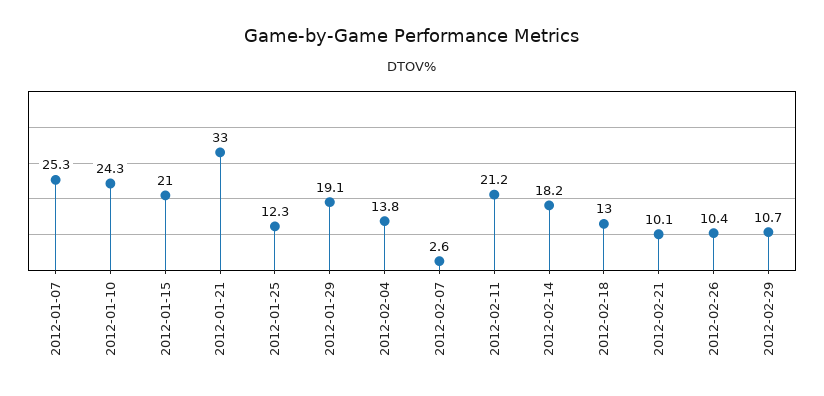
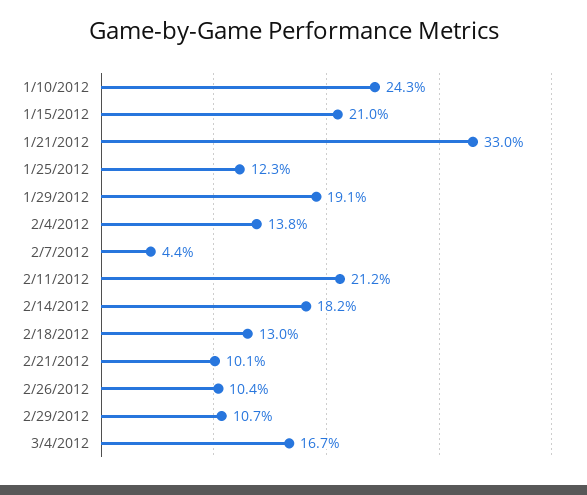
2012-01-07: 25.3 -> none
2012-02-07: 2.6 -> 4.4
3/4/2012: none -> 16.7

